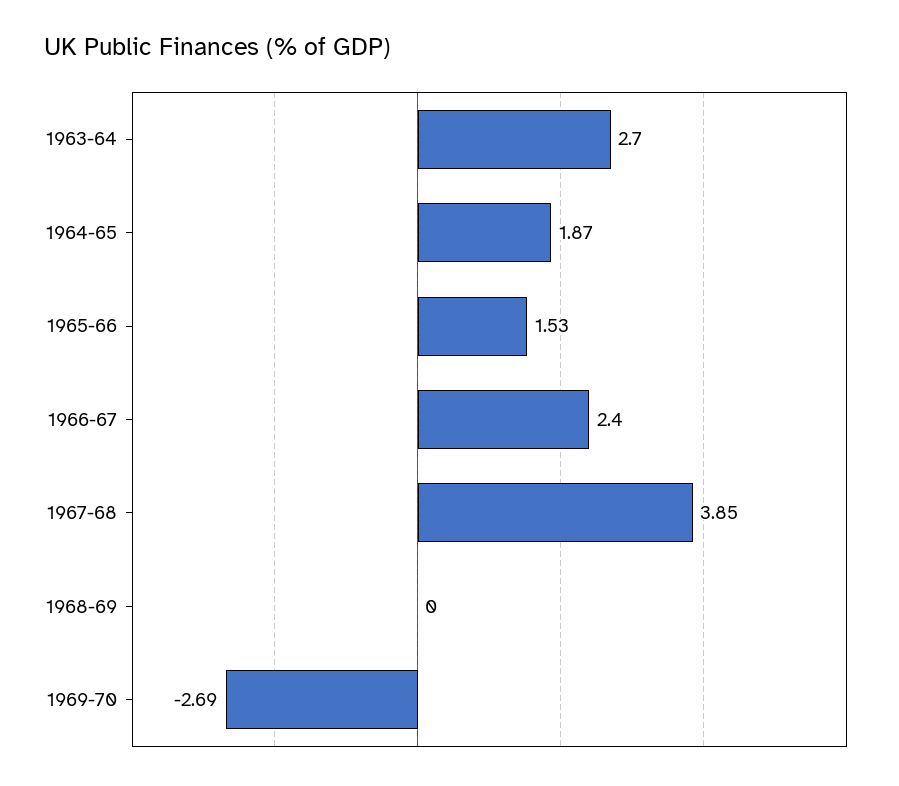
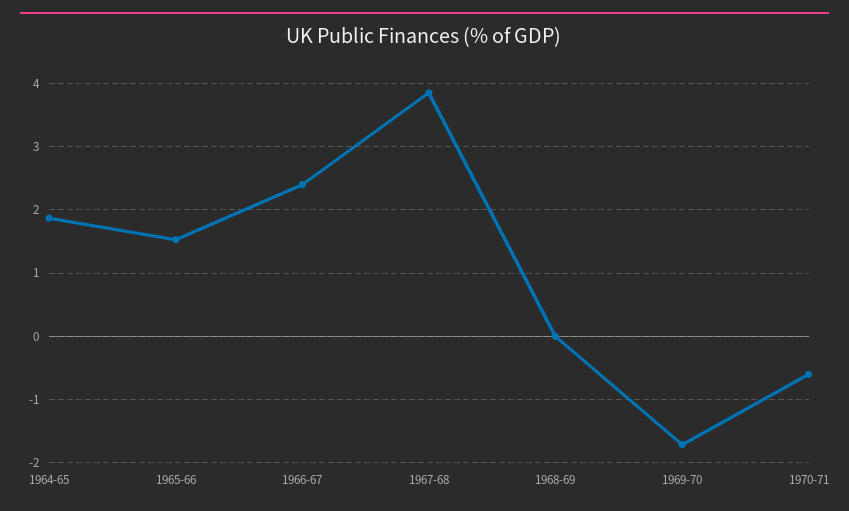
1963-64: 2.7 -> none
1969-70: -2.69 -> -1.7
1970-71: none -> -0.6

